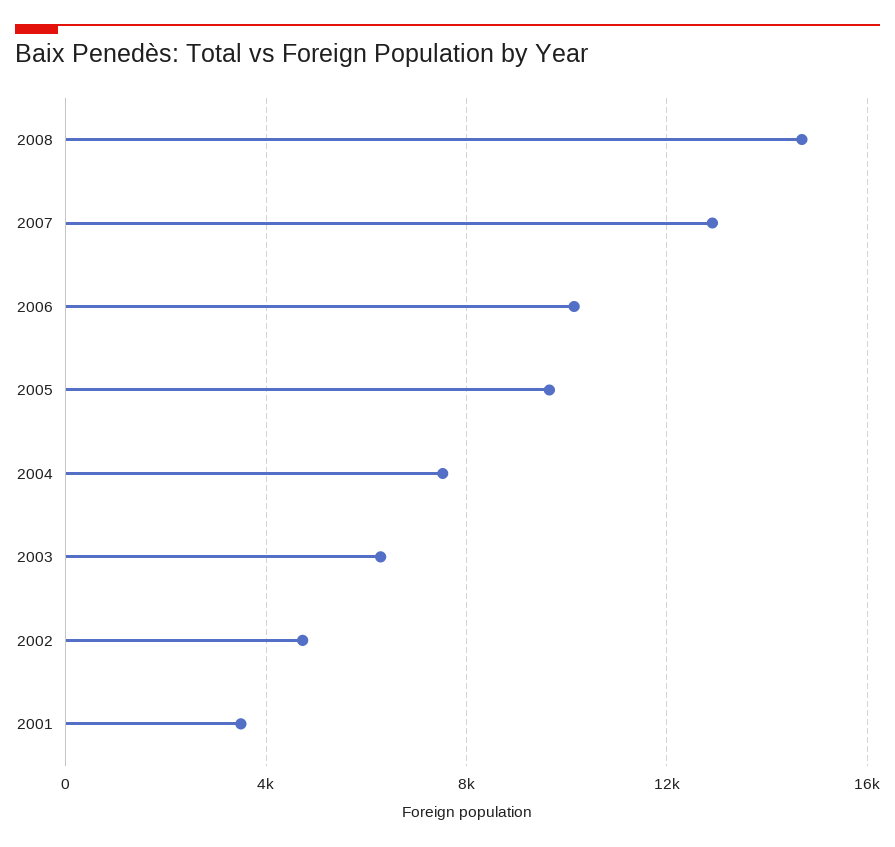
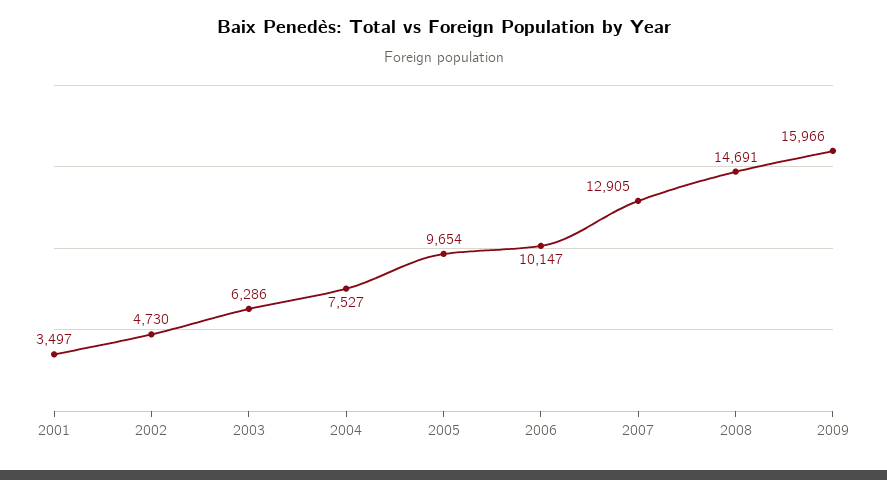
2009: none -> 15966

